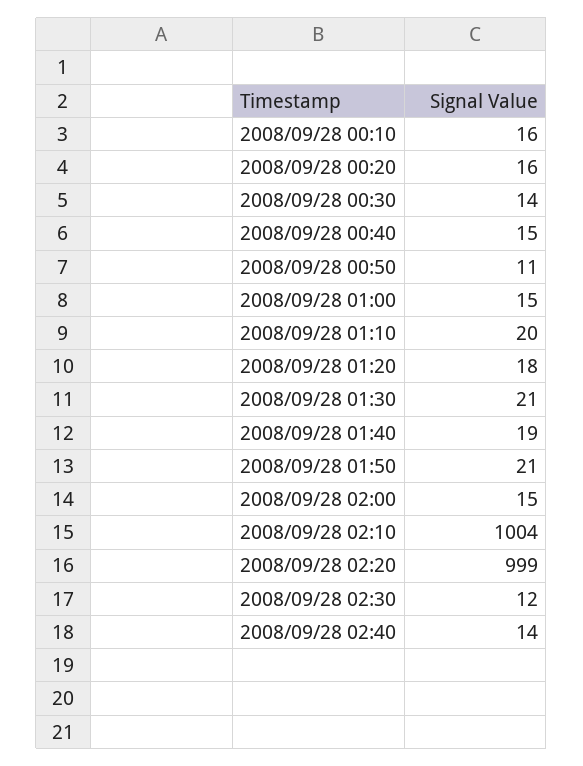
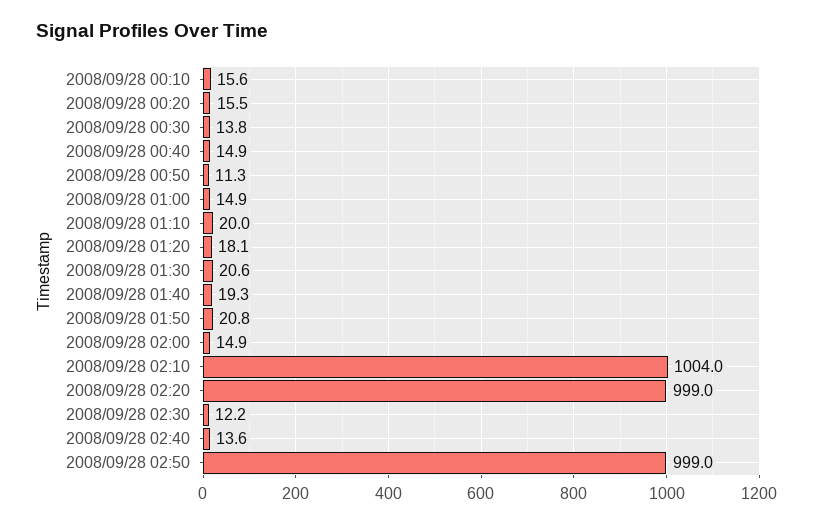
2008/09/28 02:50: none -> 999

